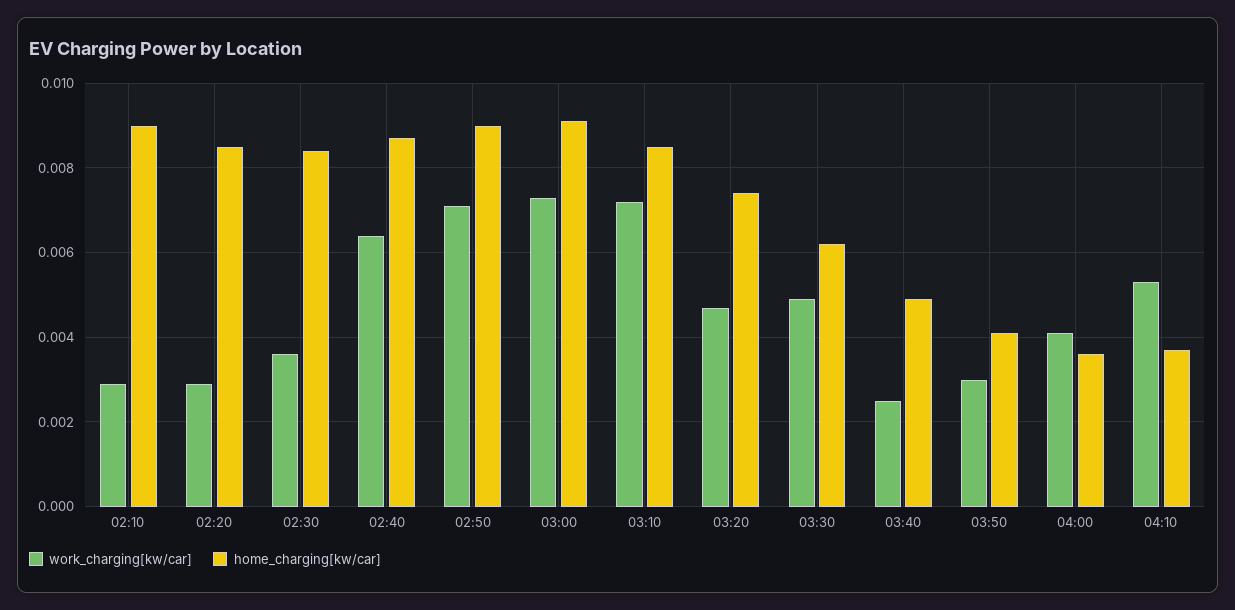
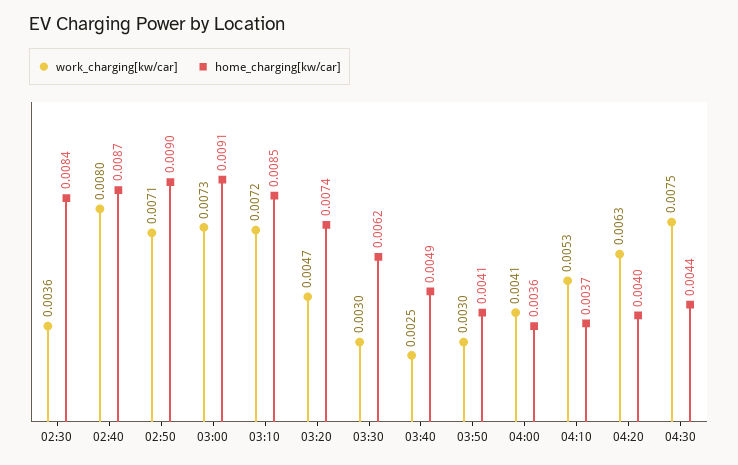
work_charging[kw/car], 02:10: 0.003 -> none
home_charging[kw/car], 02:10: 0.009 -> none
work_charging[kw/car], 02:20: 0.003 -> none
home_charging[kw/car], 02:20: 0.0085 -> none
work_charging[kw/car], 02:40: 0.0065 -> 0.008
work_charging[kw/car], 03:30: 0.005 -> 0.003
work_charging[kw/car], 04:20: none -> 0.0063
home_charging[kw/car], 04:20: none -> 0.004
work_charging[kw/car], 04:30: none -> 0.0075
home_charging[kw/car], 04:30: none -> 0.0044

